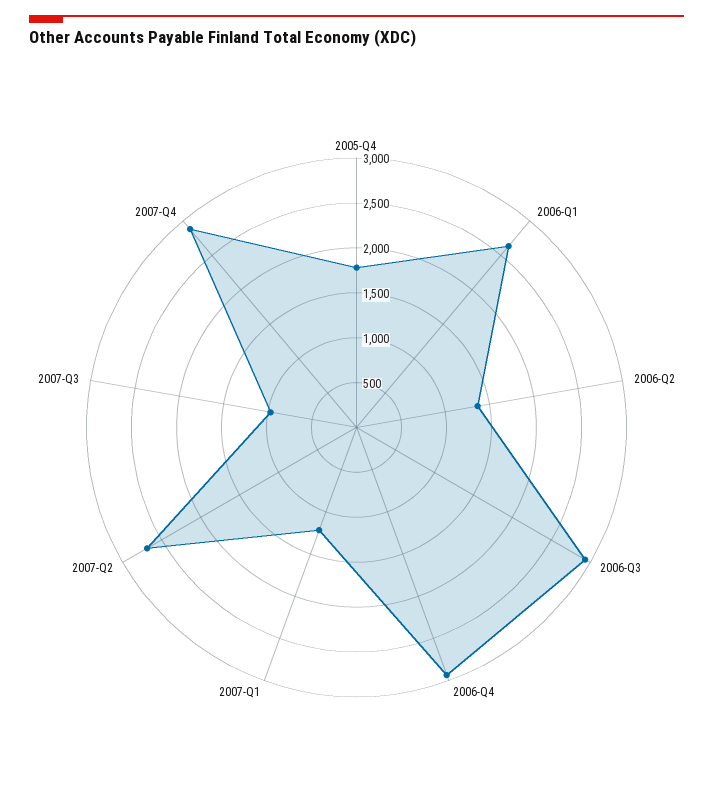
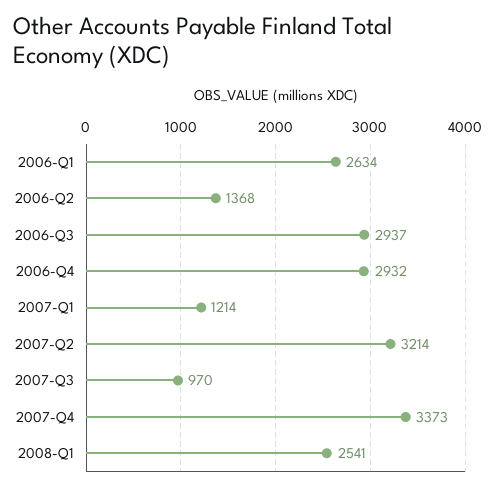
2005-Q4: 1800 -> none
2007-Q2: 2700 -> 3214
2007-Q4: 2900 -> 3373
2008-Q1: none -> 2541

